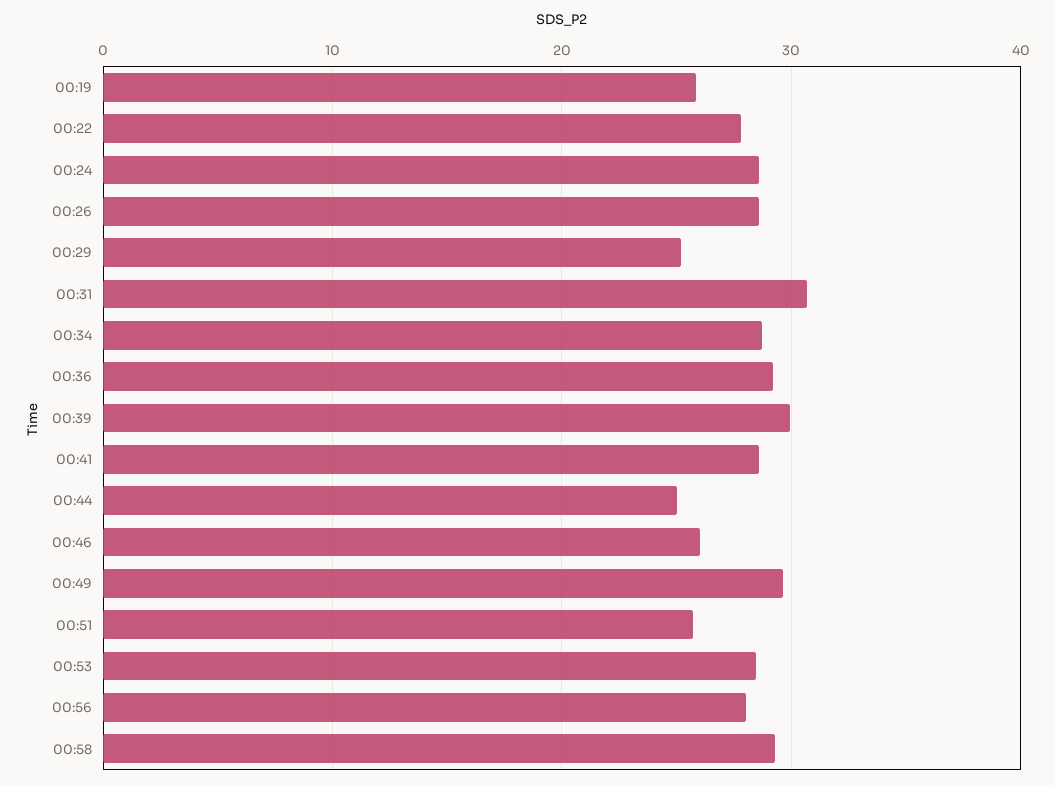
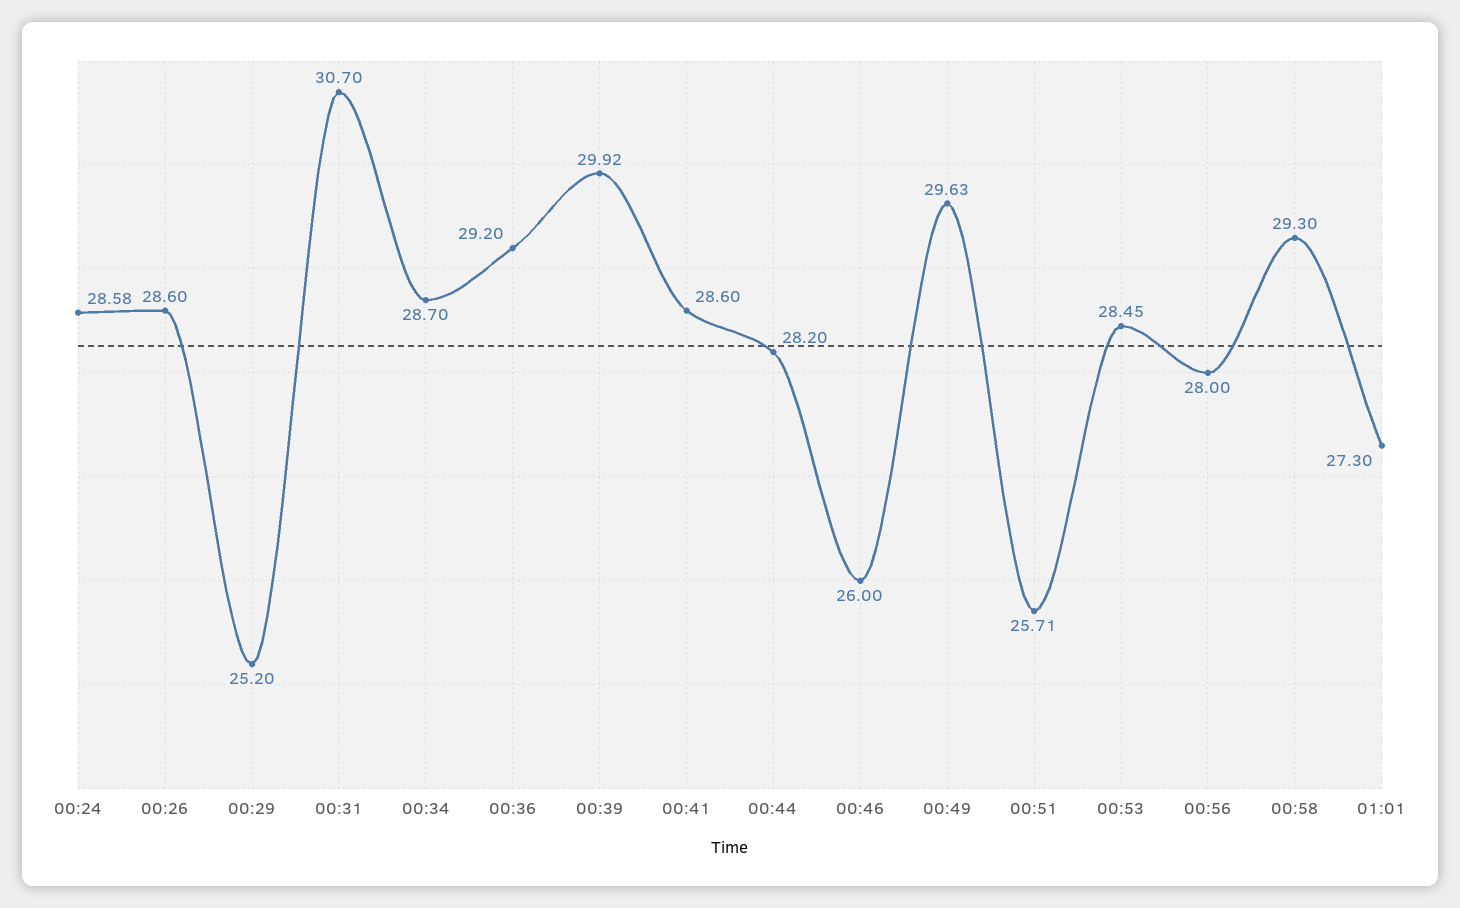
00:19: 26 -> none
00:22: 28 -> none
00:44: 25 -> 28.2
01:01: none -> 27.3

